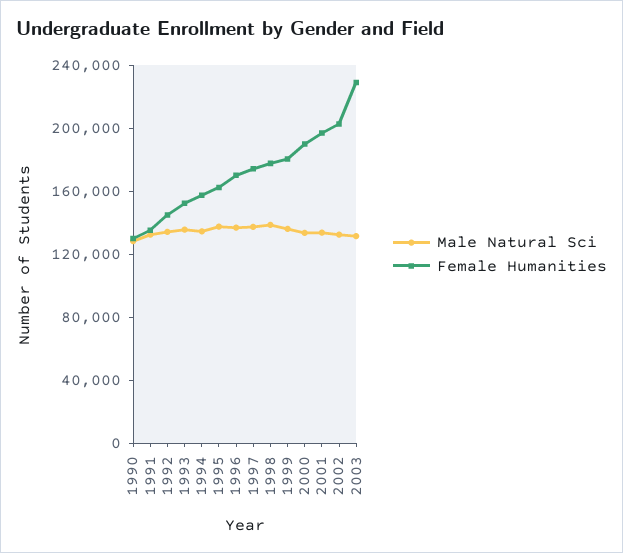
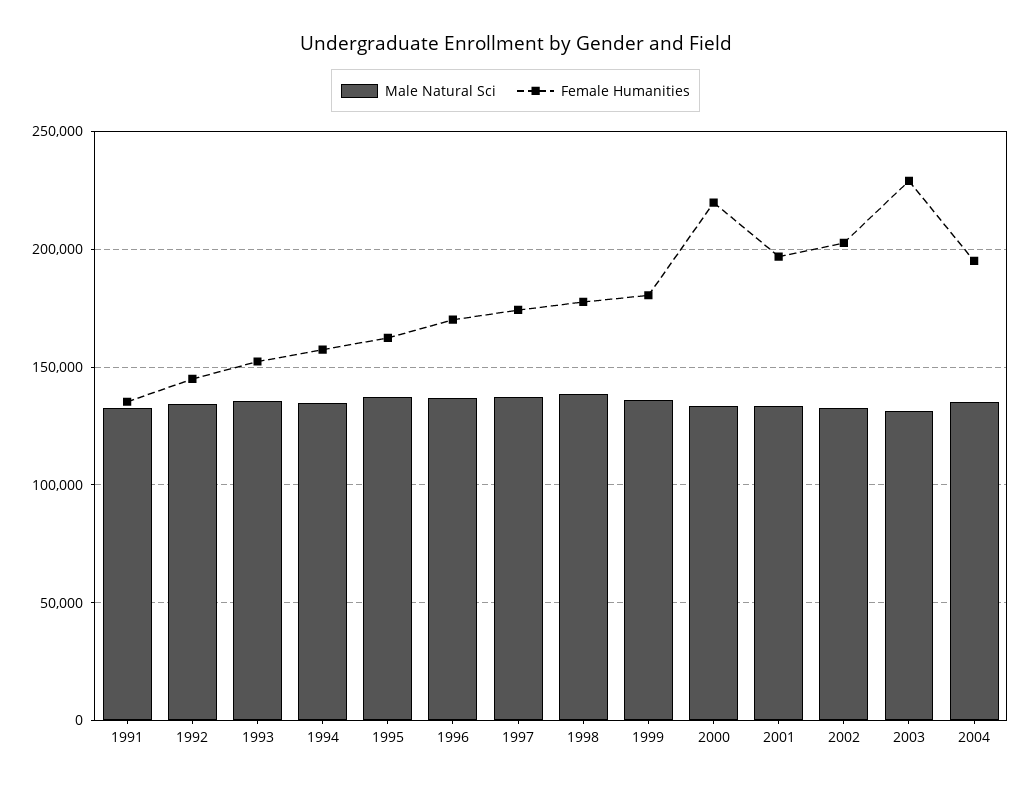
Male Natural Sci, 1990: 130000 -> none
Female Humanities, 1990: 130000 -> none
Female Humanities, 2000: 190000 -> 220000
Male Natural Sci, 2004: none -> 135000
Female Humanities, 2004: none -> 195000

